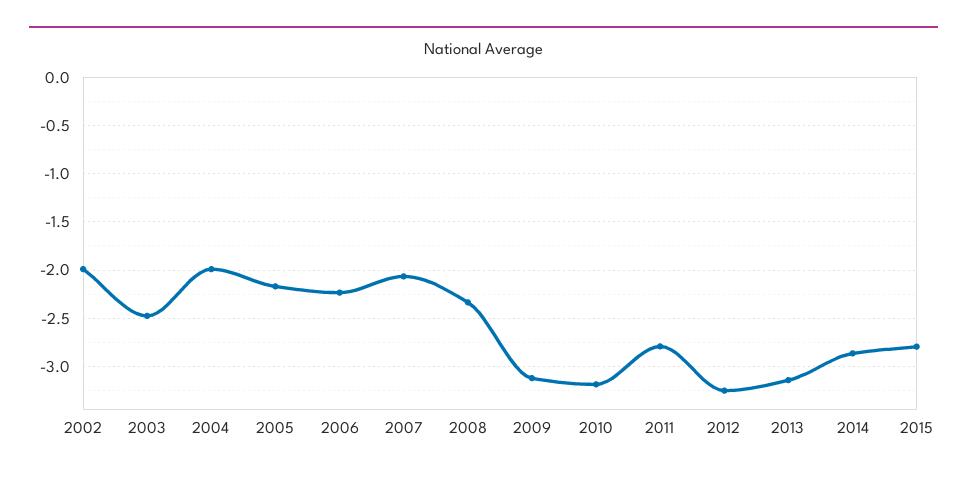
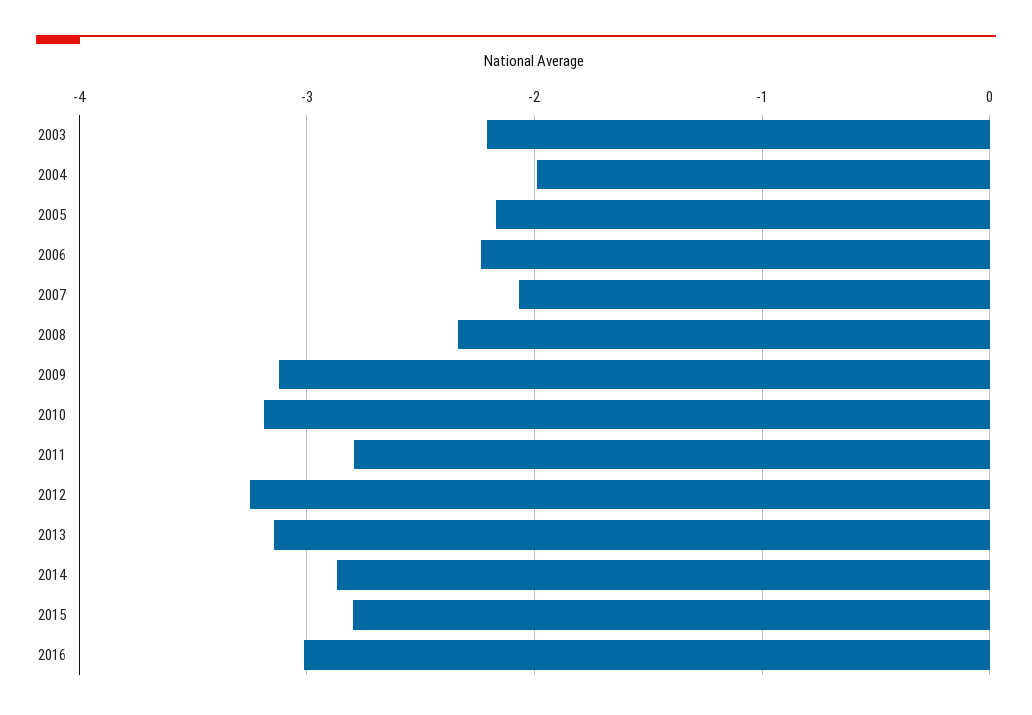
2002: -2 -> none
2003: -2.5 -> -2.2
2016: none -> -3

